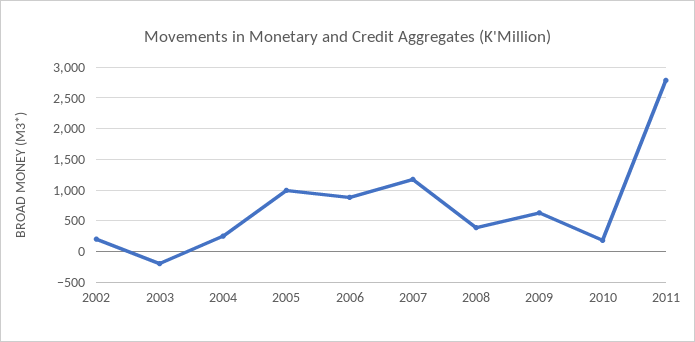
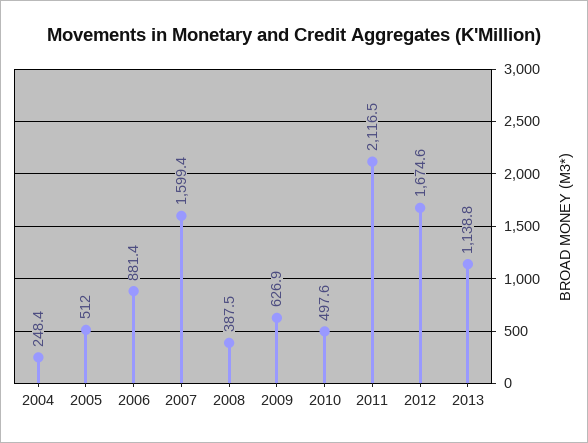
2002: 200 -> none
2003: -200 -> none
2005: 1000 -> 512
2007: 1200 -> 1599.4
2010: 200 -> 497.6
2011: 2800 -> 2116.5
2012: none -> 1674.6
2013: none -> 1138.8

